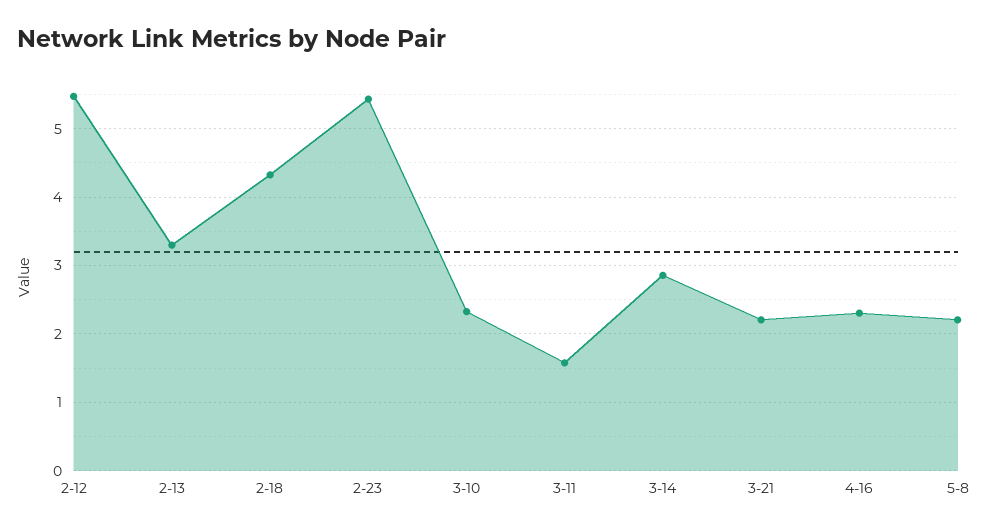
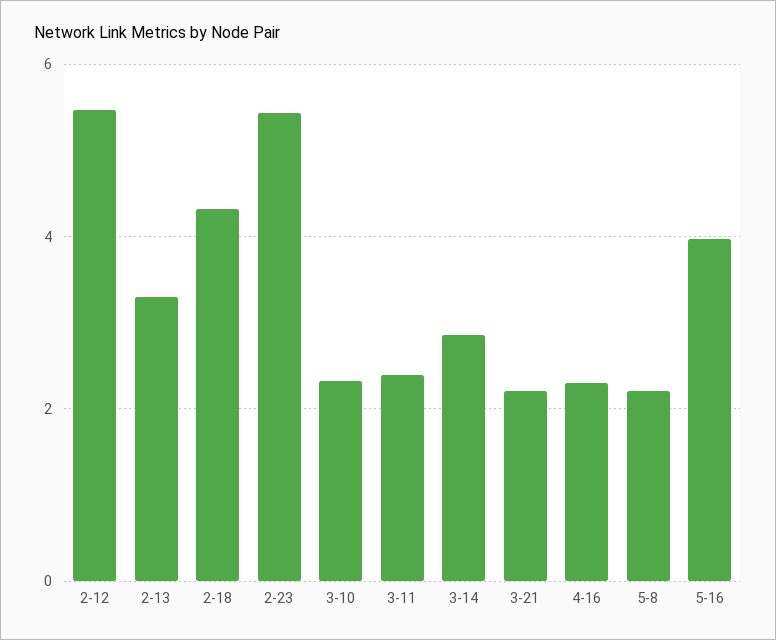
3-11: 1.6 -> 2.4
5-16: none -> 4

